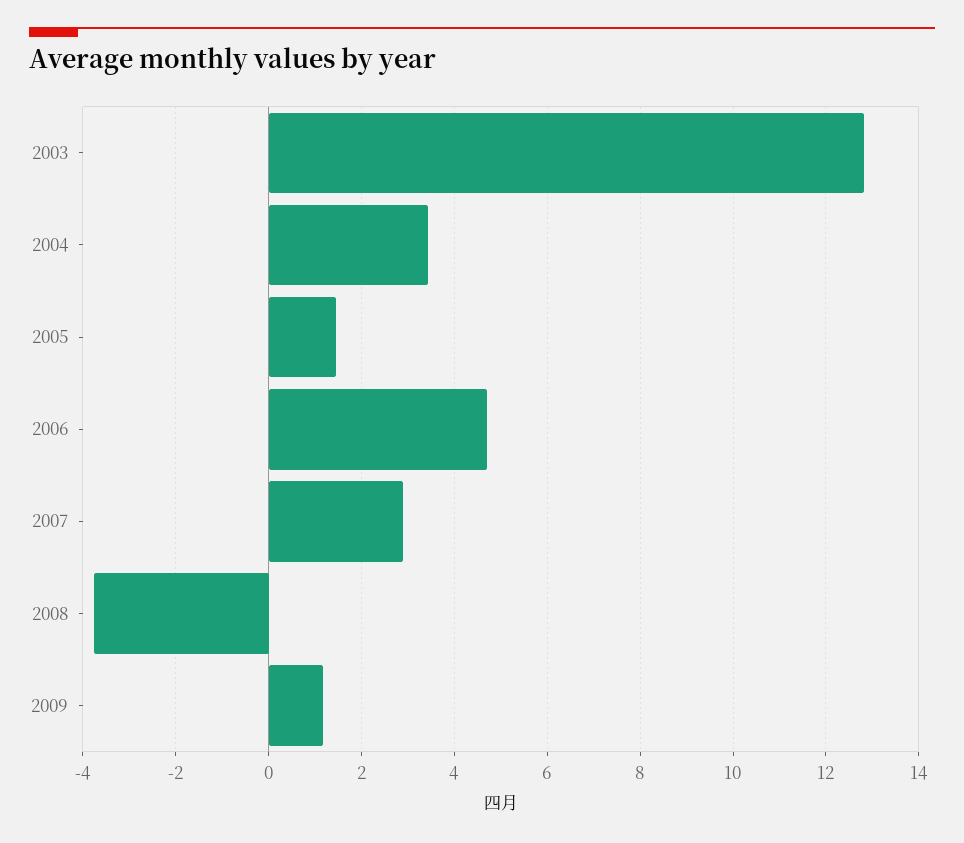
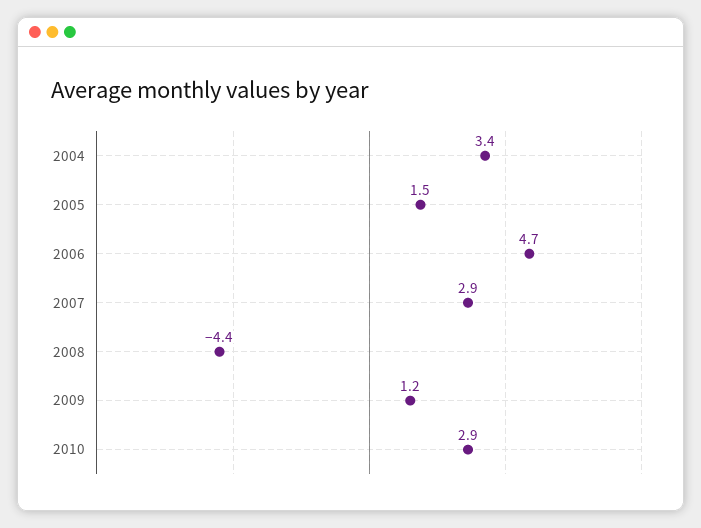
2003: 12.8 -> none
2008: -3.8 -> -4.4
2010: none -> 2.9

